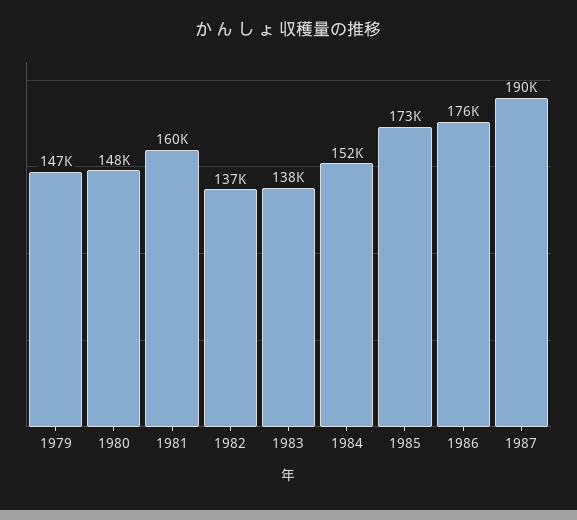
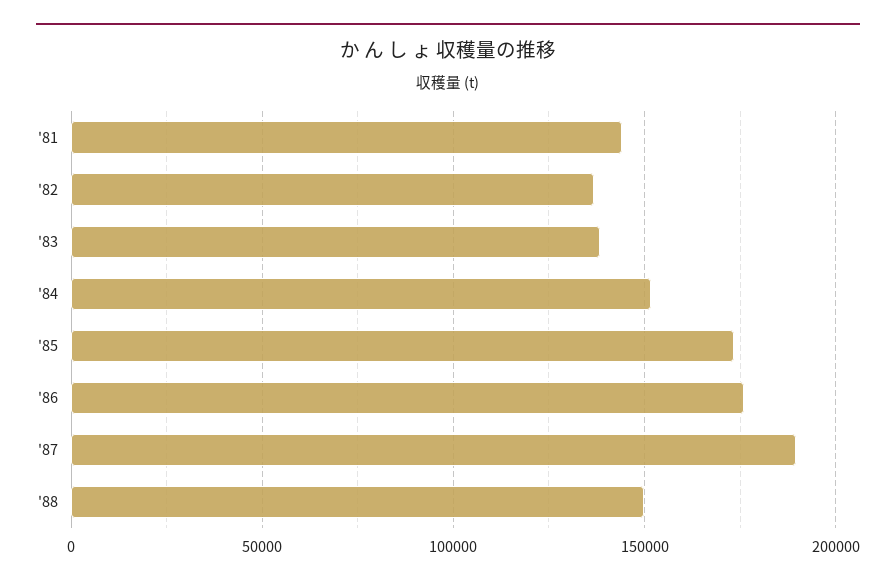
1979: 147000 -> none
1980: 148000 -> none
1981: 160000 -> 145000
'88: none -> 150000

